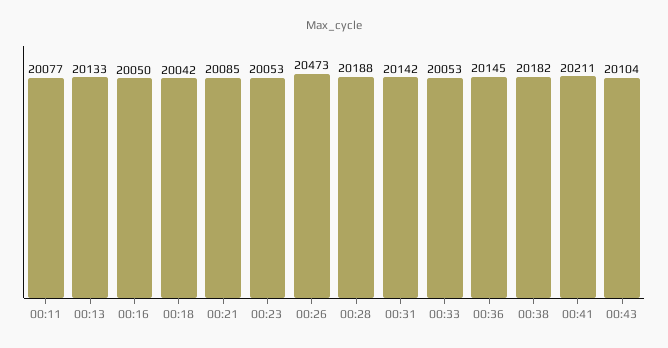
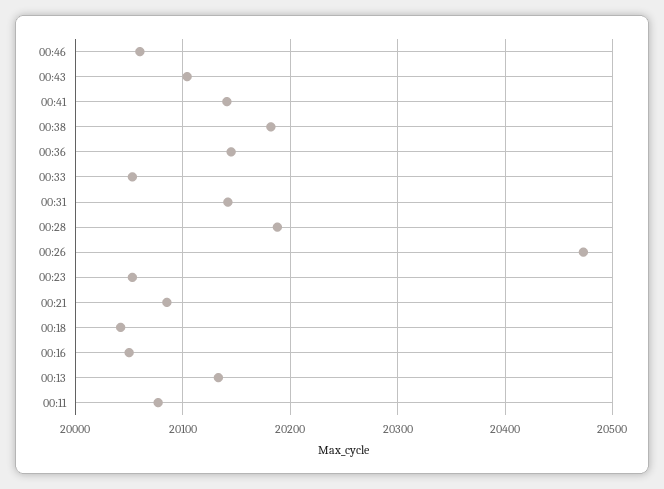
00:41: 20211 -> 20140
00:46: none -> 20060

